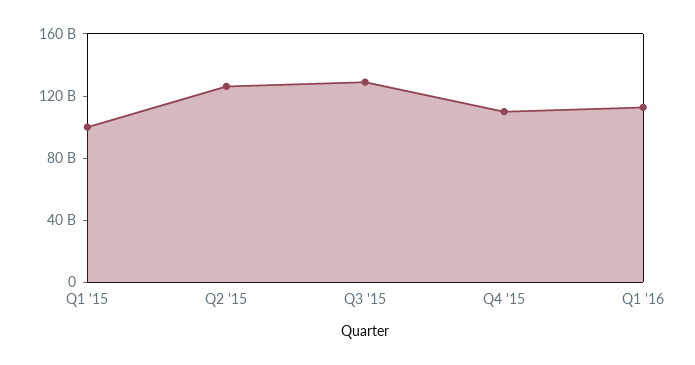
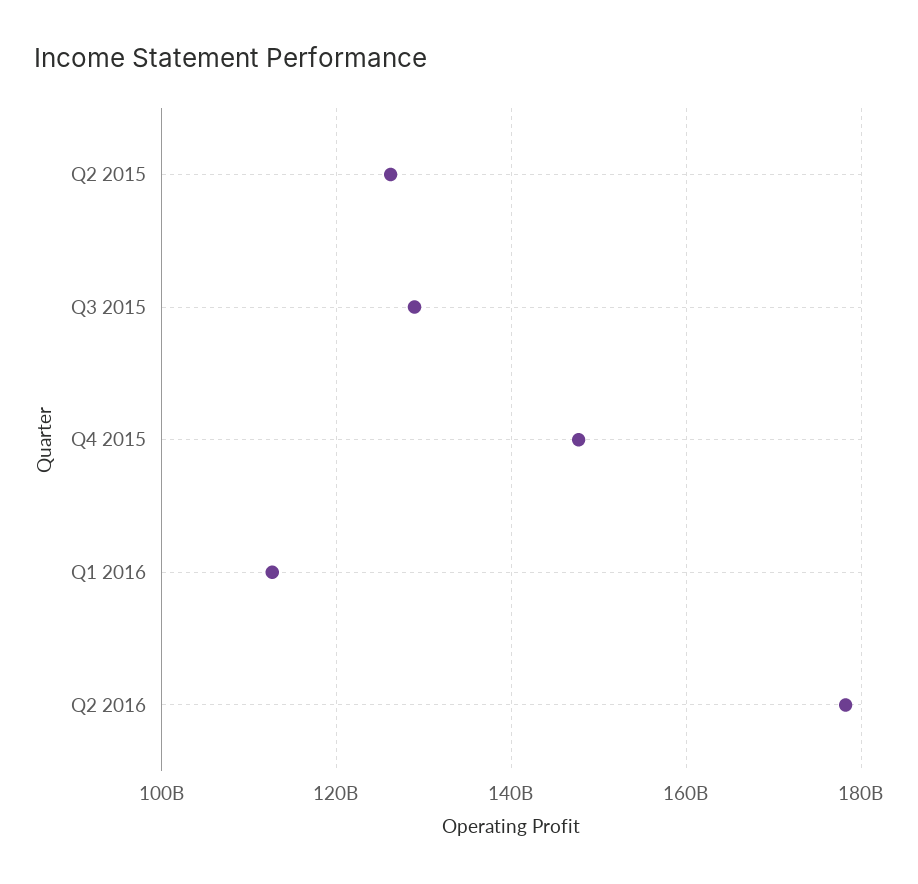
Q1 '15: 100000000000 -> none
Q4 '15: 110000000000 -> 148000000000
Q2 2016: none -> 178000000000

